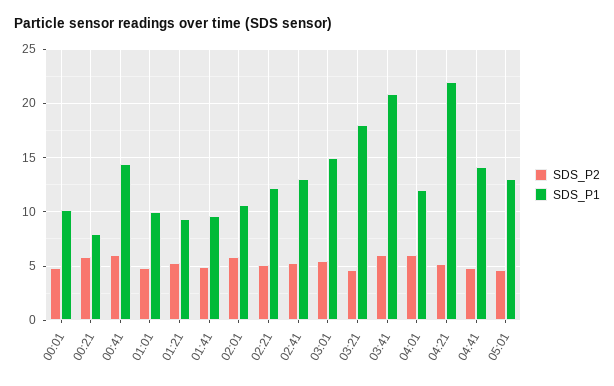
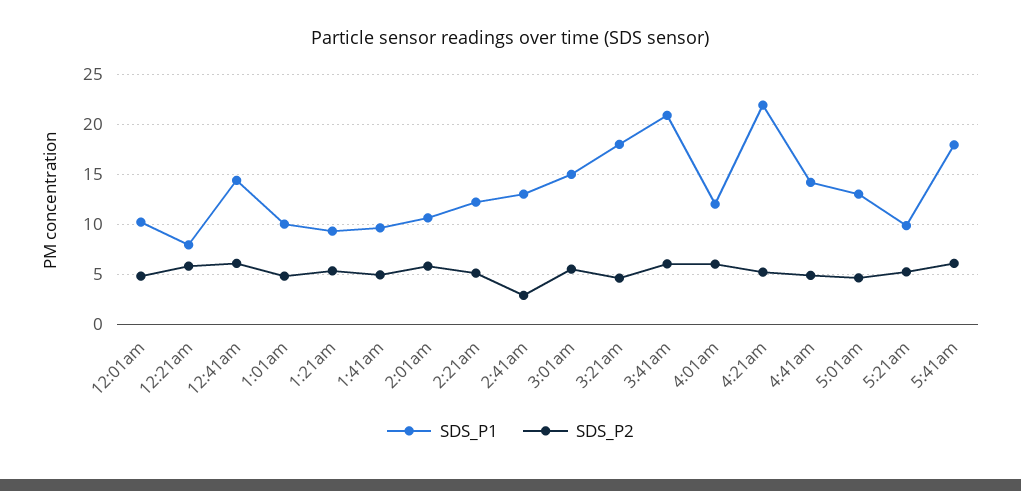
SDS_P2, 02:41: 5 -> 3
SDS_P1, 5:21am: none -> 10
SDS_P2, 5:21am: none -> 5
SDS_P1, 5:41am: none -> 18
SDS_P2, 5:41am: none -> 6

